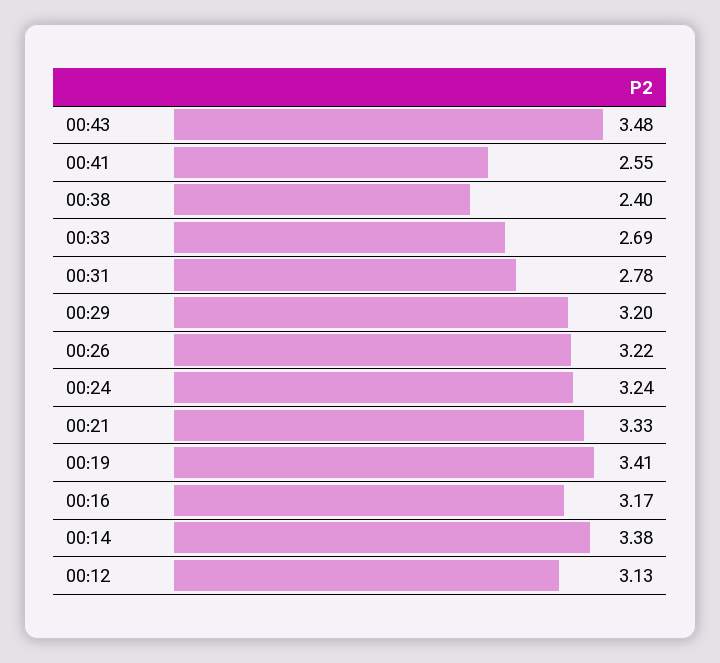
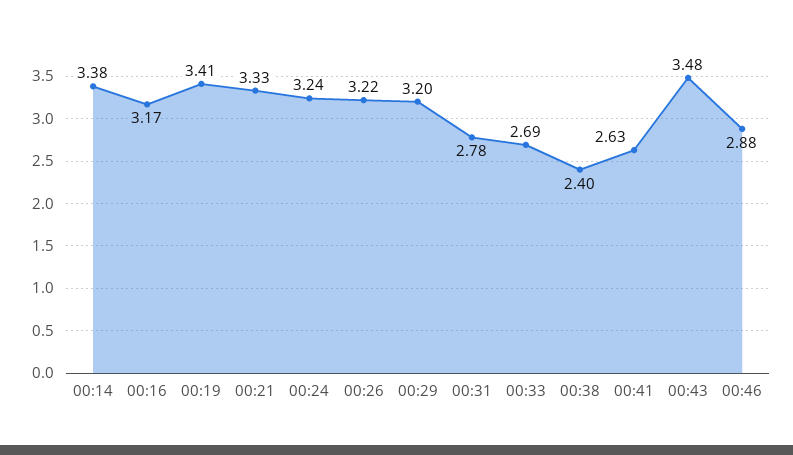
00:41: 2.55 -> 2.63
00:12: 3.13 -> none
00:46: none -> 2.88

